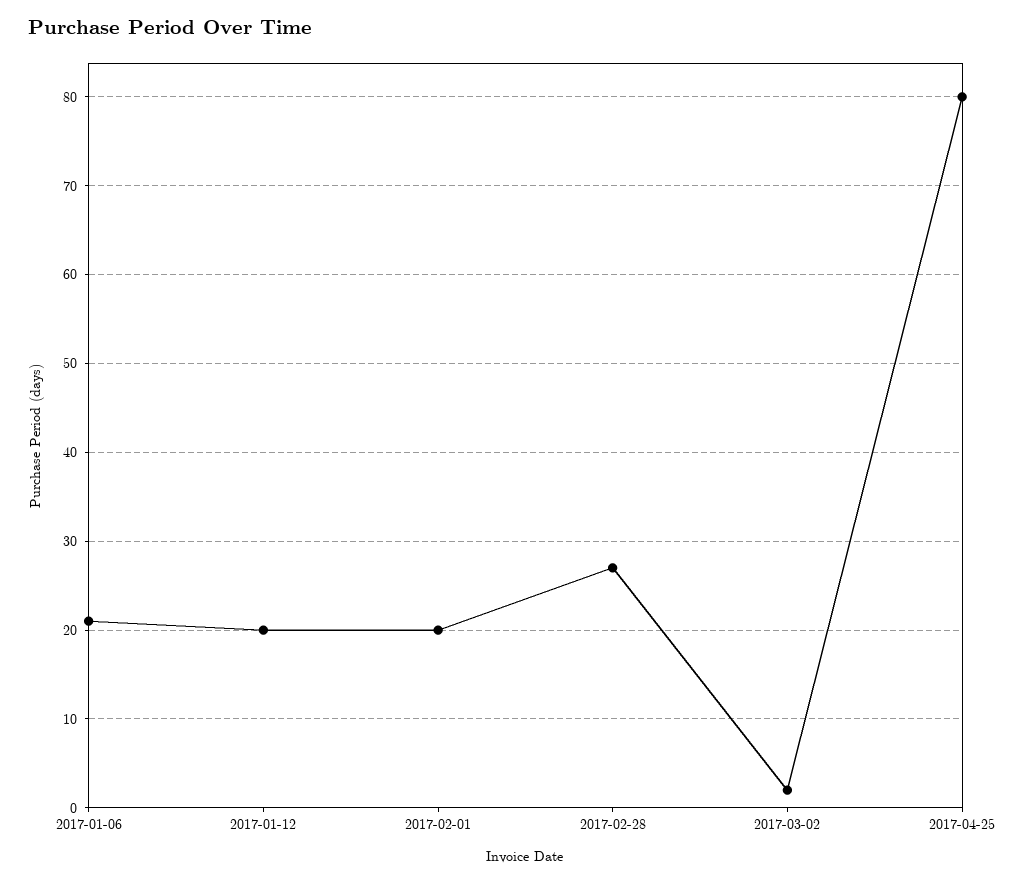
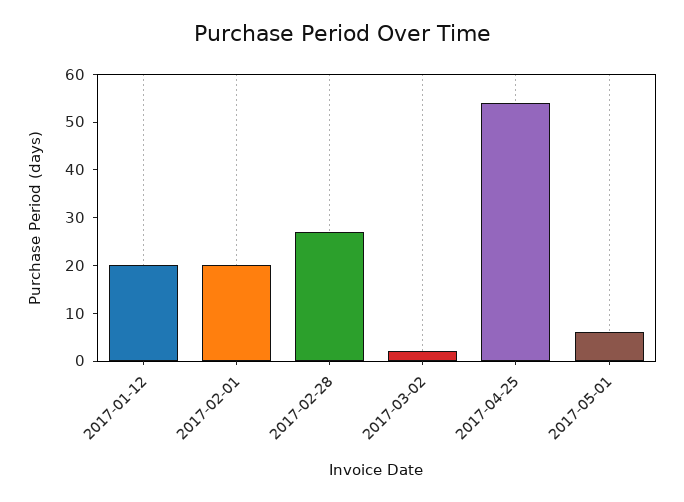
2017-01-06: 21 -> none
2017-04-25: 80 -> 55
2017-05-01: none -> 5

